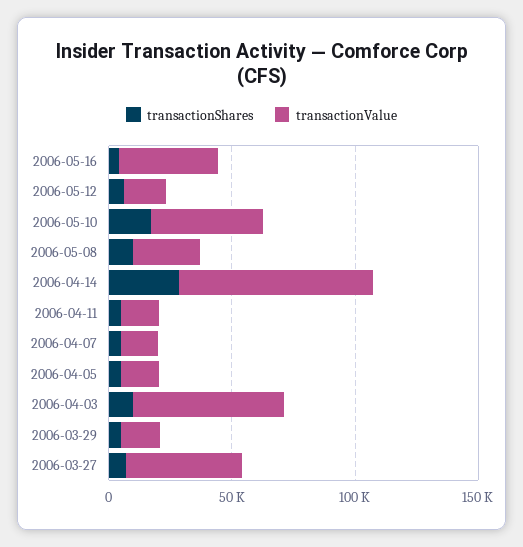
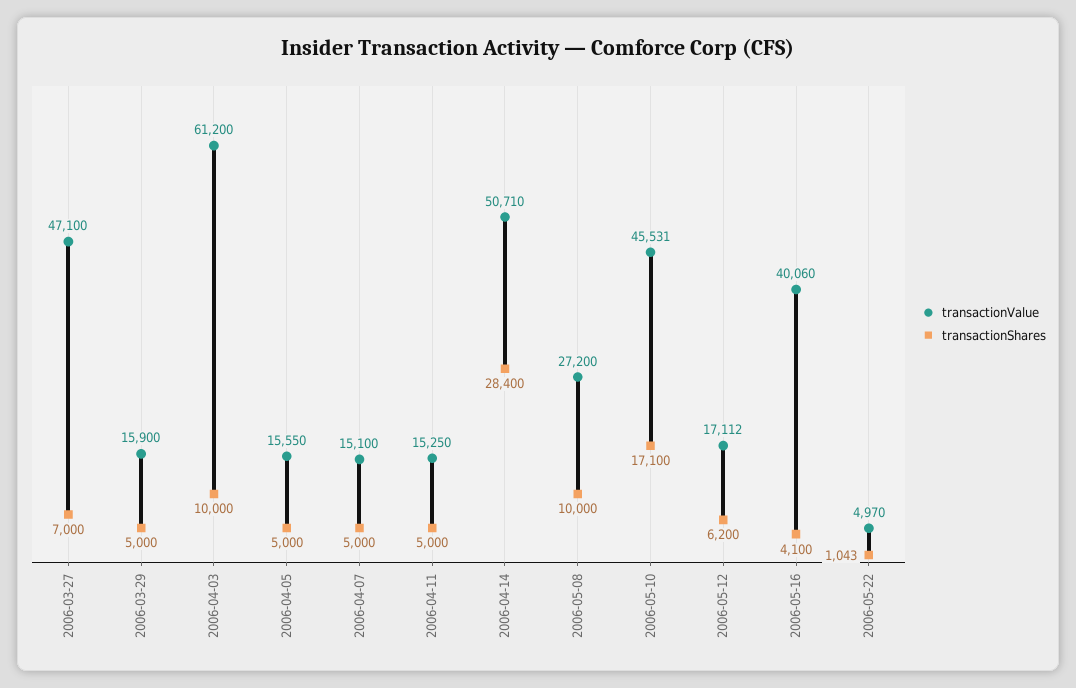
transactionValue, 2006-04-14: 80000 -> 50710
transactionValue, 2006-05-22: none -> 4970
transactionShares, 2006-05-22: none -> 1043

